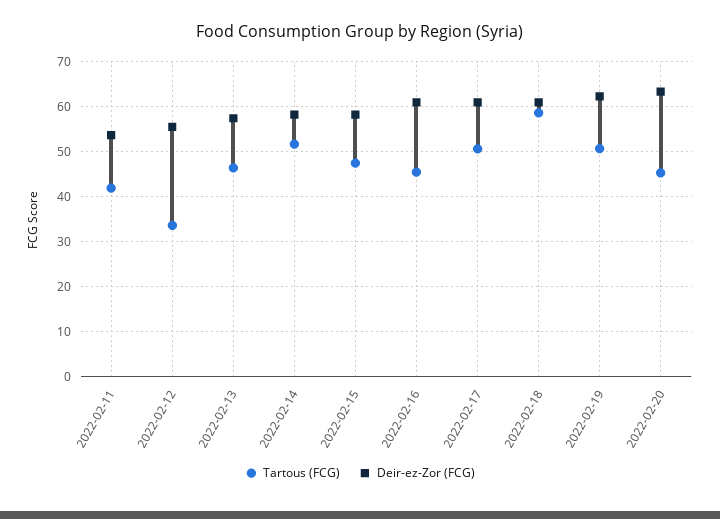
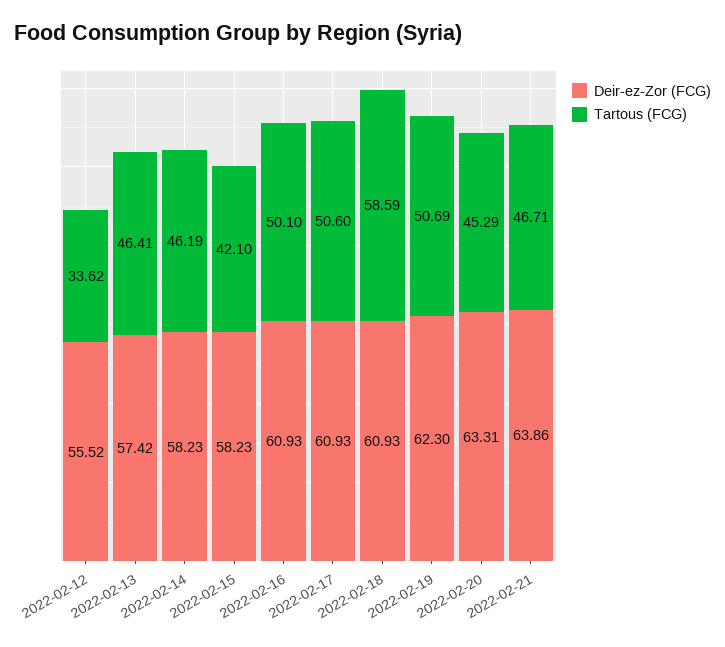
Tartous (FCG), 2022-02-11: 42 -> none
Deir-ez-Zor (FCG), 2022-02-11: 54 -> none
Tartous (FCG), 2022-02-14: 52 -> 46.19
Tartous (FCG), 2022-02-15: 48 -> 42.1
Tartous (FCG), 2022-02-16: 46 -> 50.1
Deir-ez-Zor (FCG), 2022-02-21: none -> 63.86
Tartous (FCG), 2022-02-21: none -> 46.71

